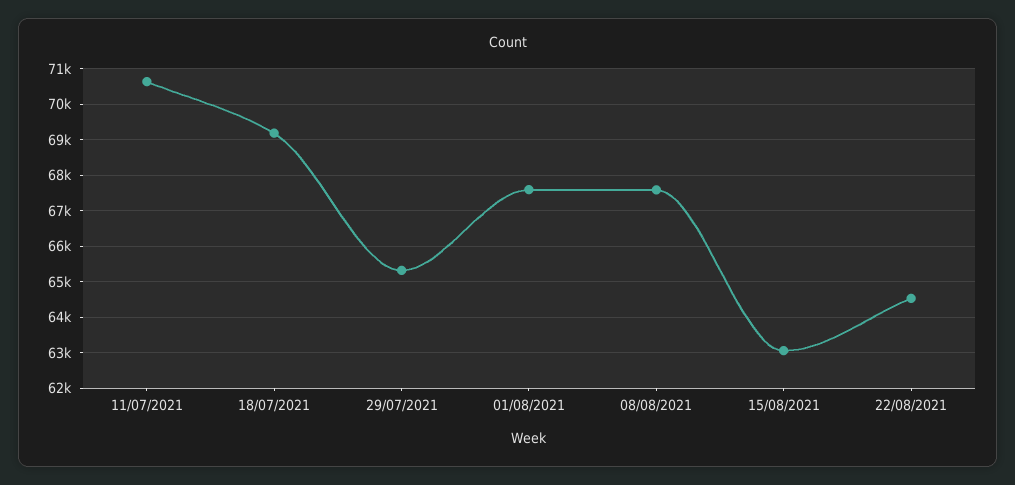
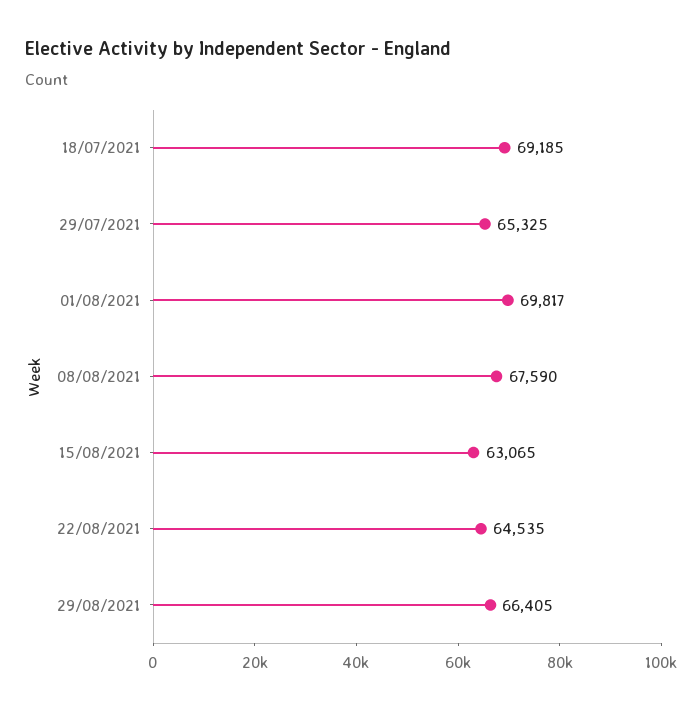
11/07/2021: 70600 -> none
01/08/2021: 67600 -> 69817
29/08/2021: none -> 66405

